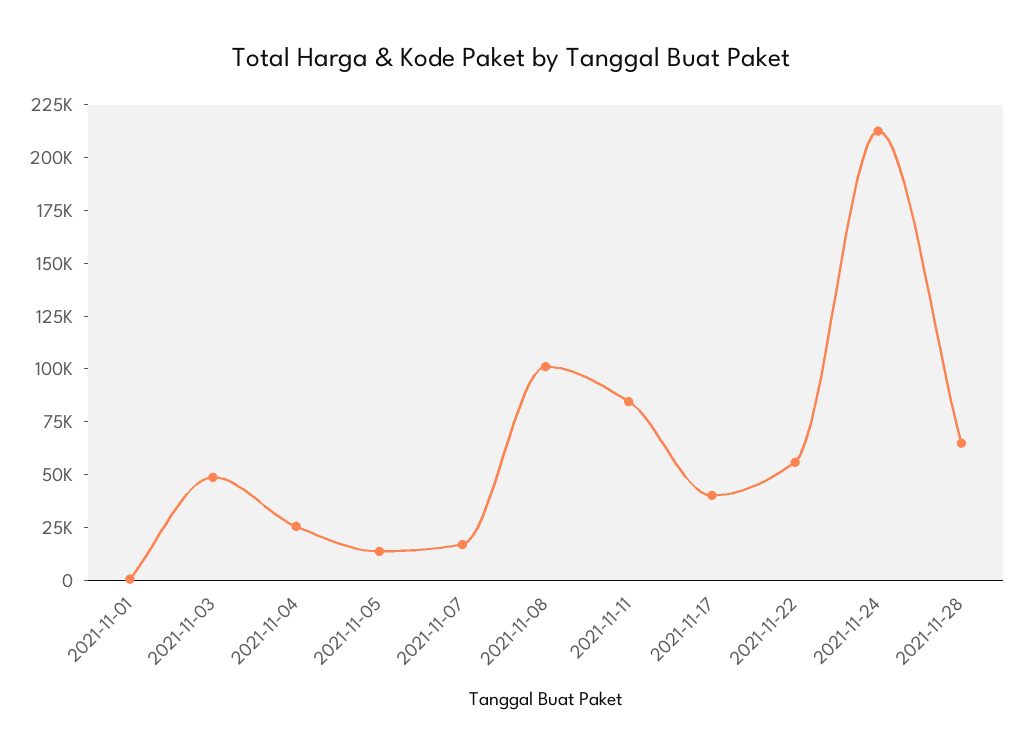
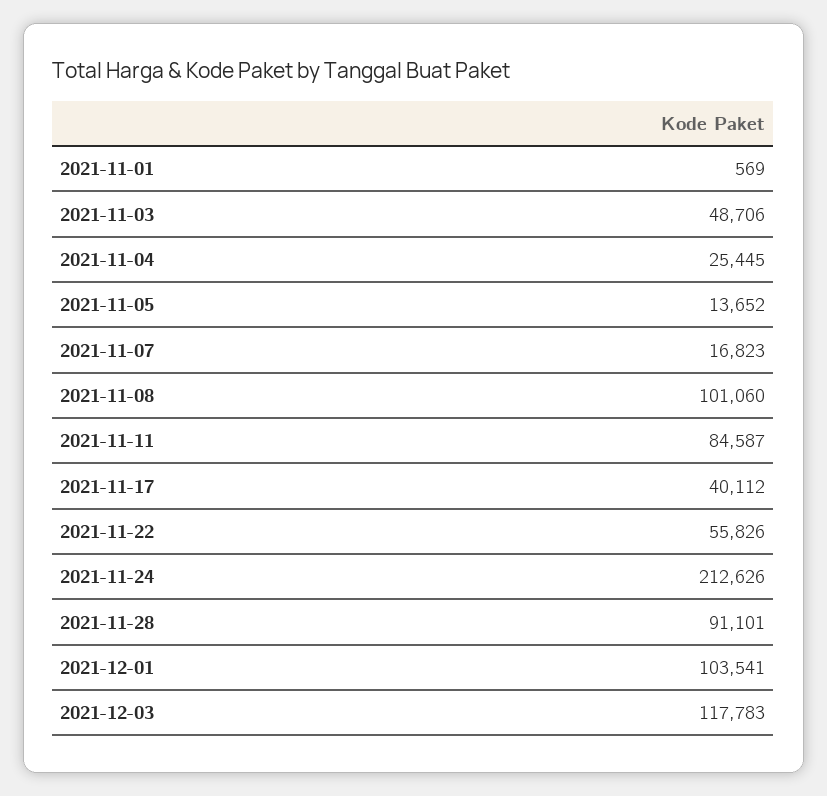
2021-11-28: 65000 -> 91101
2021-12-01: none -> 103541
2021-12-03: none -> 117783

